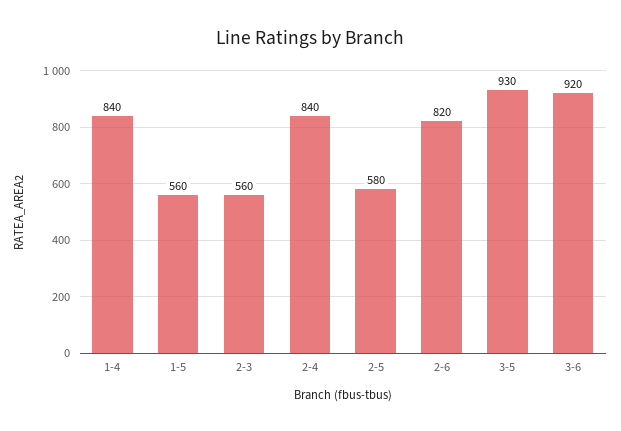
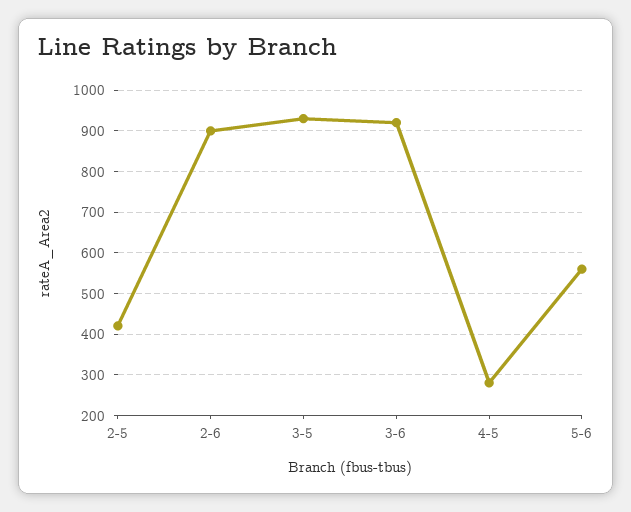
1-4: 840 -> none
1-5: 560 -> none
2-3: 560 -> none
2-4: 840 -> none
2-5: 580 -> 420
2-6: 820 -> 900
4-5: none -> 280
5-6: none -> 560

